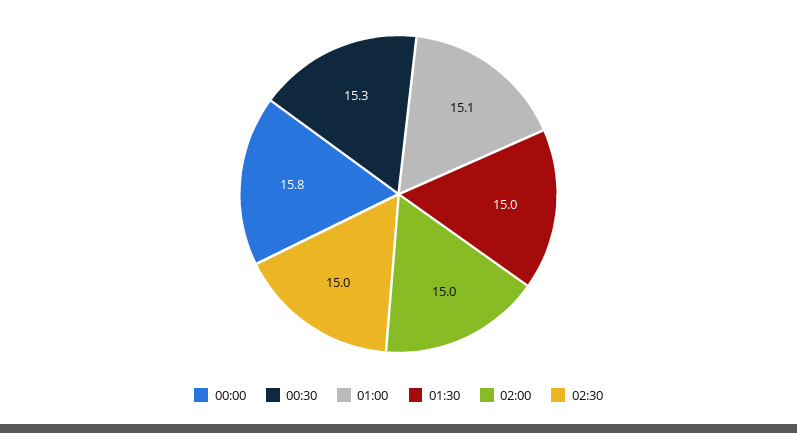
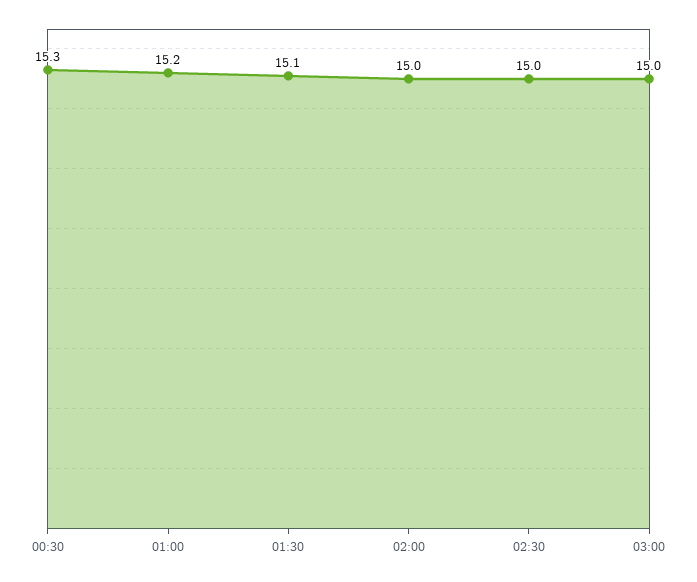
00:00: 15.8 -> none
01:00: 15.1 -> 15.2
01:30: 15 -> 15.1
03:00: none -> 15

